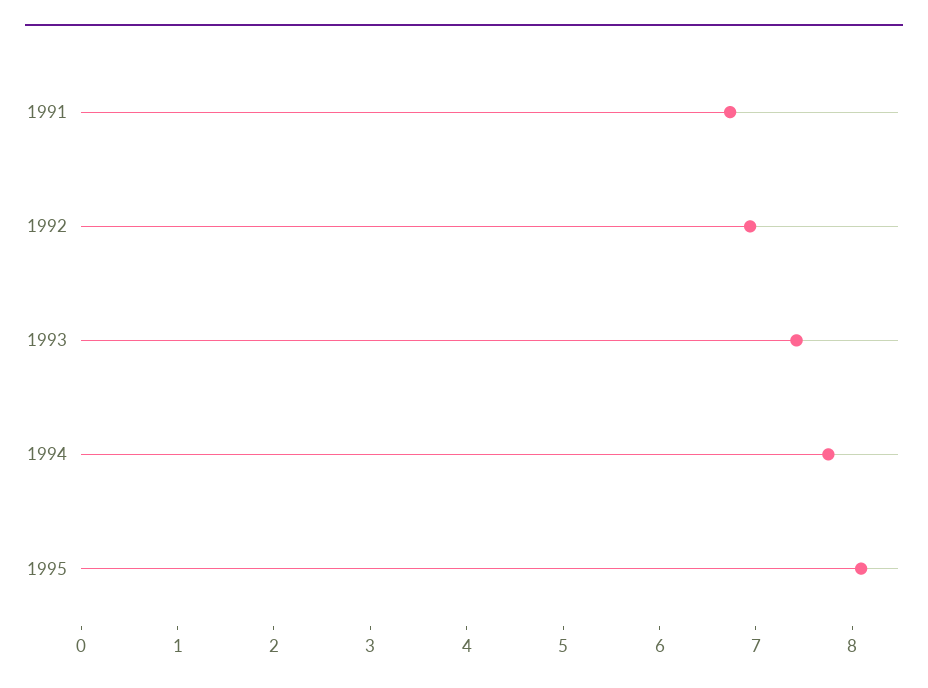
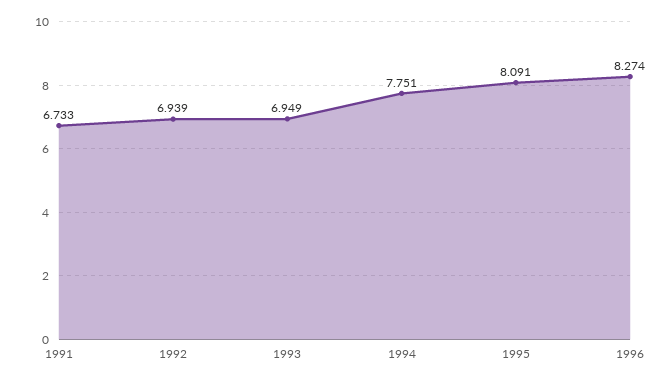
1993: 7.4 -> 6.949
1996: none -> 8.274

